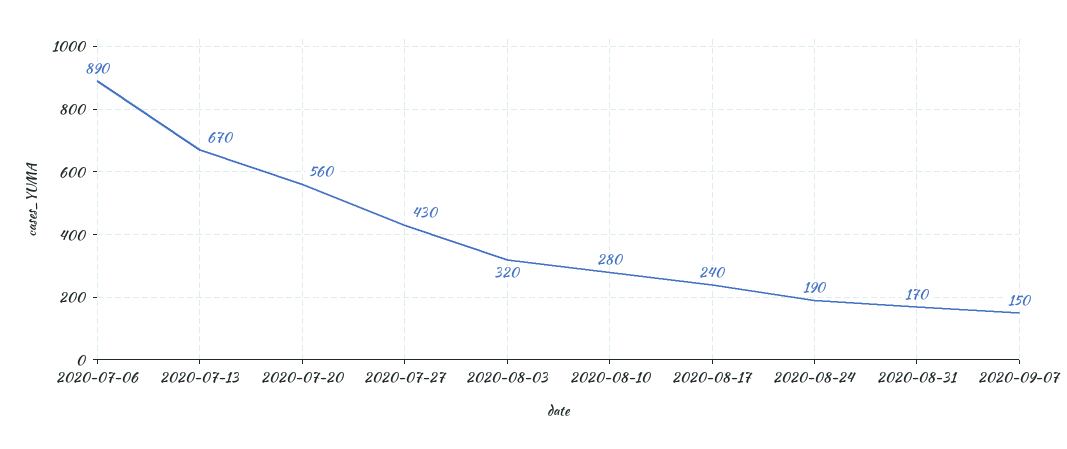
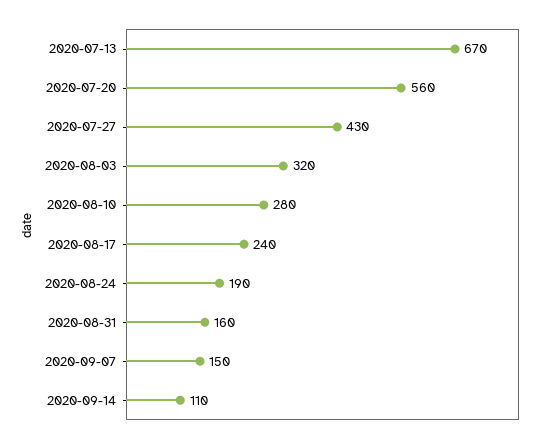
2020-07-06: 890 -> none
2020-08-31: 170 -> 160
2020-09-14: none -> 110

